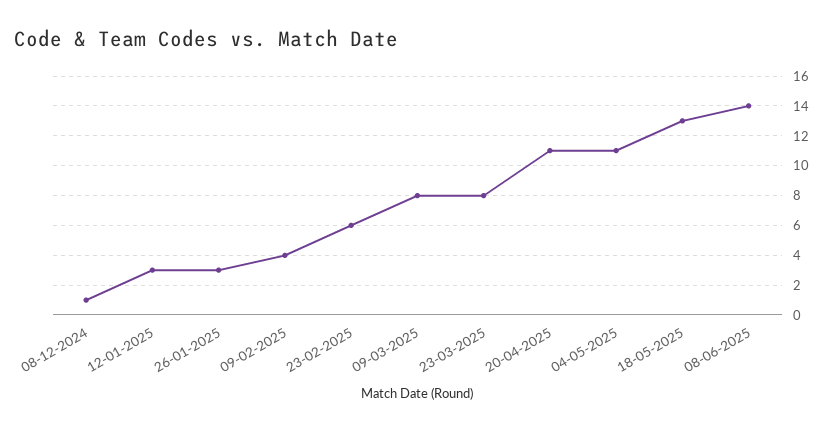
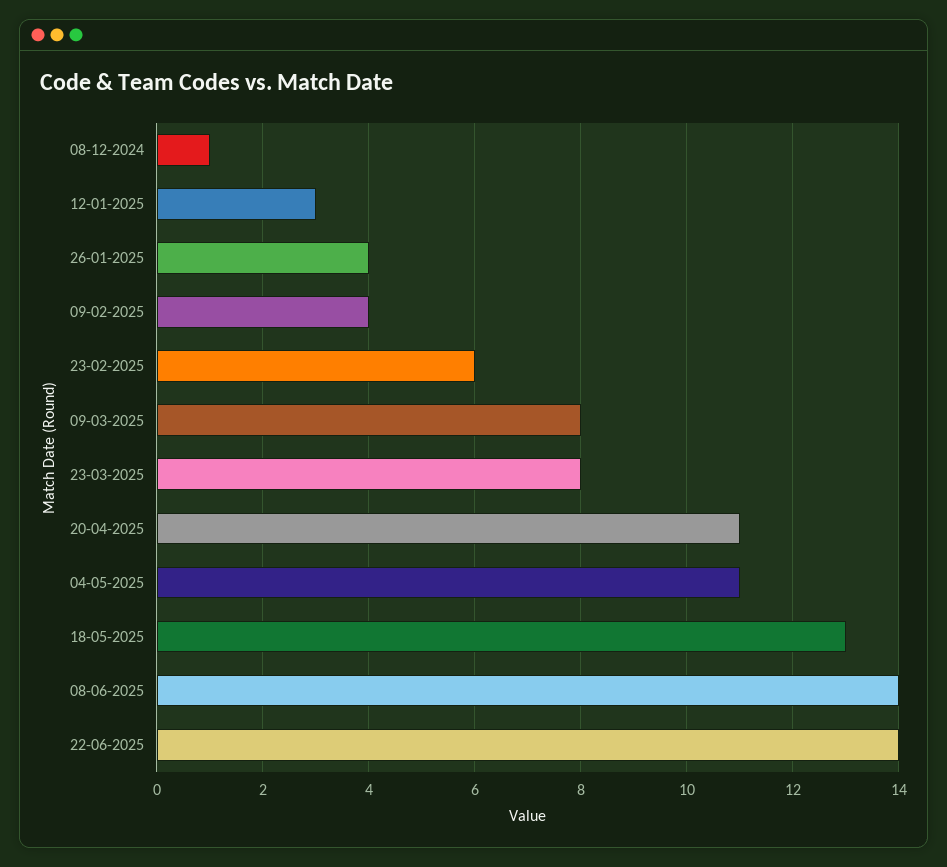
26-01-2025: 3 -> 4
22-06-2025: none -> 14

